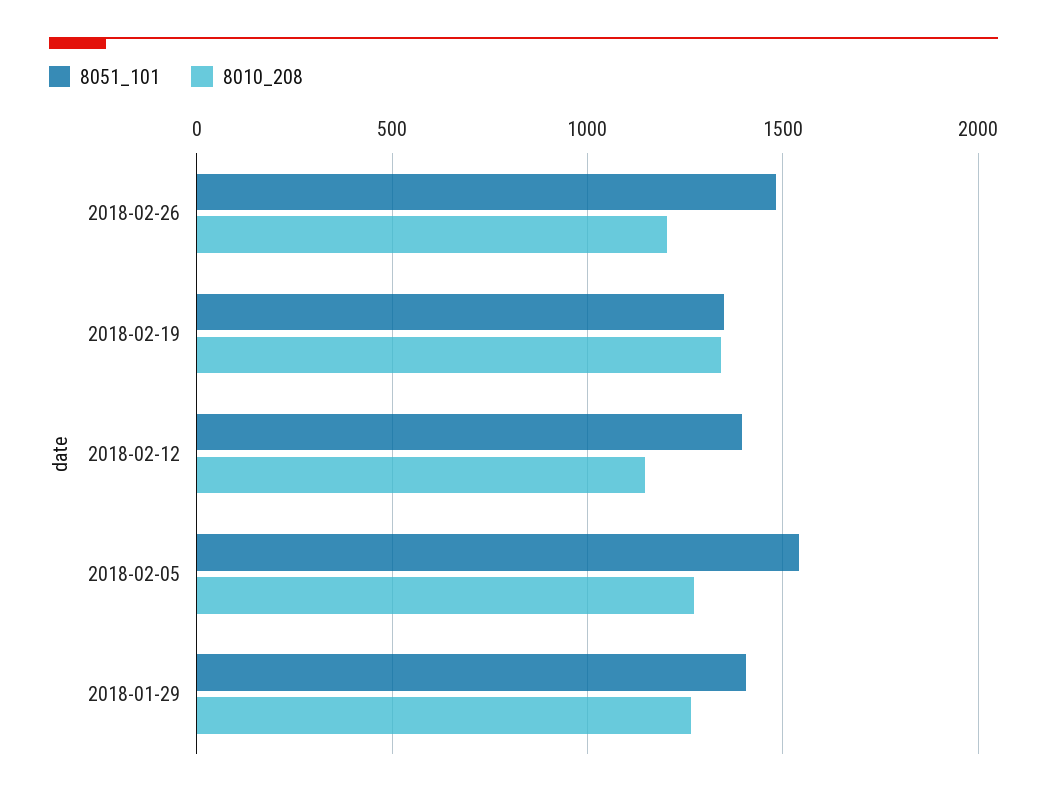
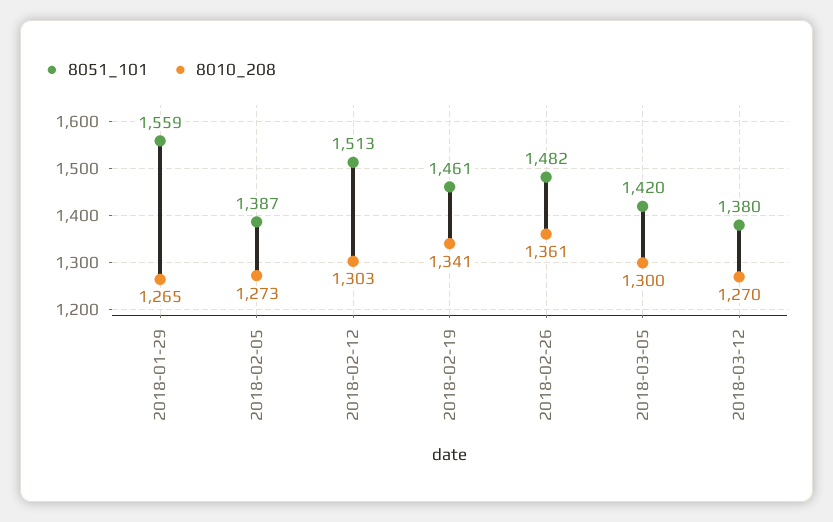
8010_208, 2018-02-26: 1200 -> 1361
8051_101, 2018-02-19: 1350 -> 1461
8051_101, 2018-02-12: 1400 -> 1513
8010_208, 2018-02-12: 1150 -> 1303
8051_101, 2018-02-05: 1550 -> 1387
8051_101, 2018-01-29: 1400 -> 1559
8051_101, 2018-03-05: none -> 1420
8010_208, 2018-03-05: none -> 1300
8051_101, 2018-03-12: none -> 1380
8010_208, 2018-03-12: none -> 1270

